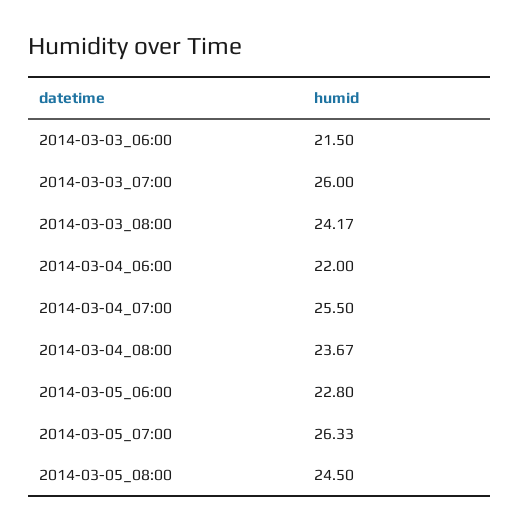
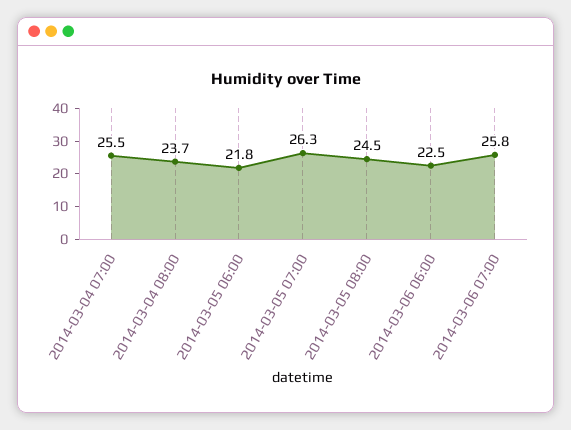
2014-03-03_06:00: 21.5 -> none
2014-03-03_07:00: 26 -> none
2014-03-03_08:00: 24.17 -> none
2014-03-04_06:00: 22 -> none
2014-03-05_06:00: 22.8 -> 21.8
2014-03-06 06:00: none -> 22.5
2014-03-06 07:00: none -> 25.8

